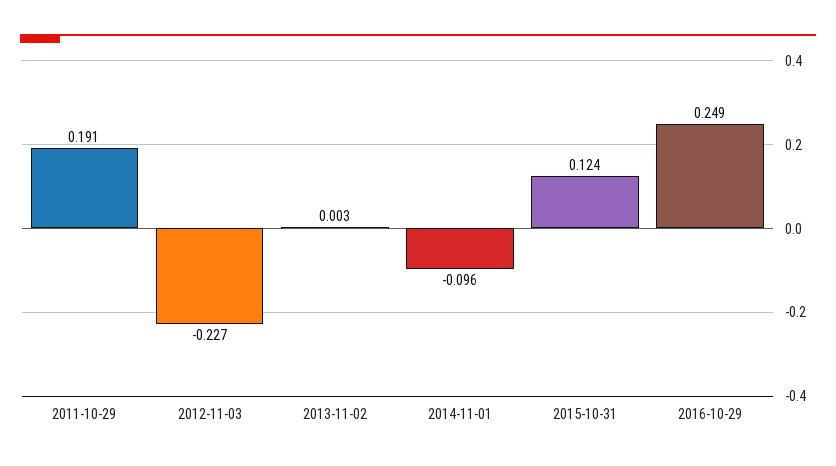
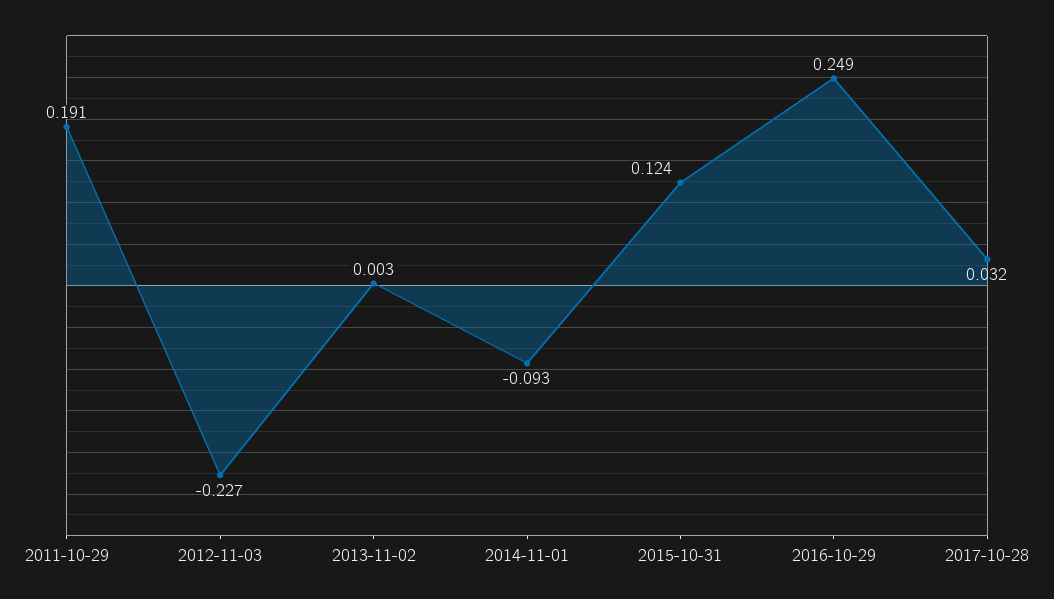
2014-11-01: -0.096 -> -0.093
2017-10-28: none -> 0.032

